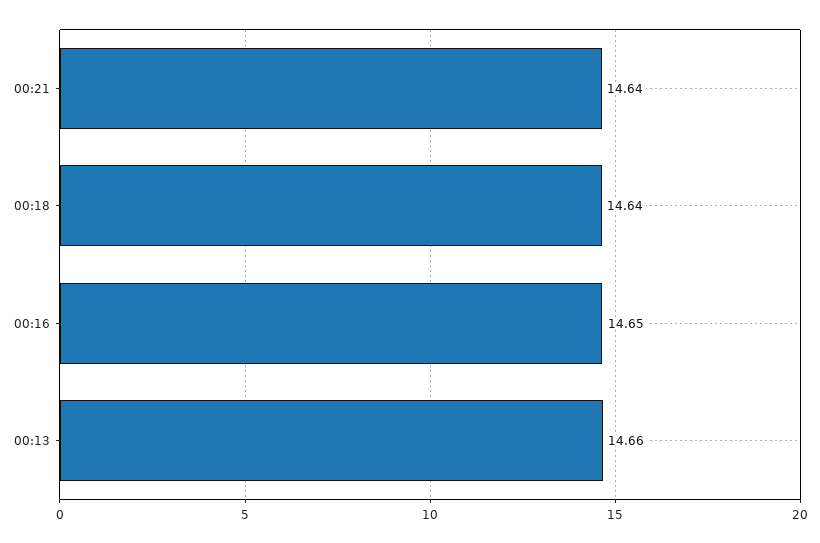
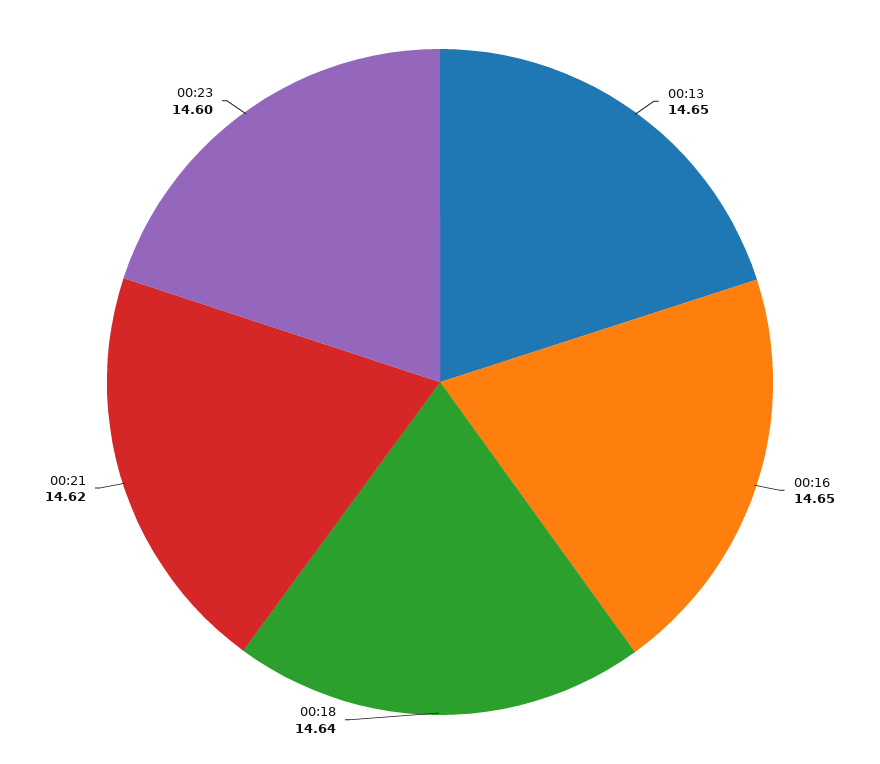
00:21: 14.64 -> 14.62
00:13: 14.66 -> 14.65
00:23: none -> 14.6

